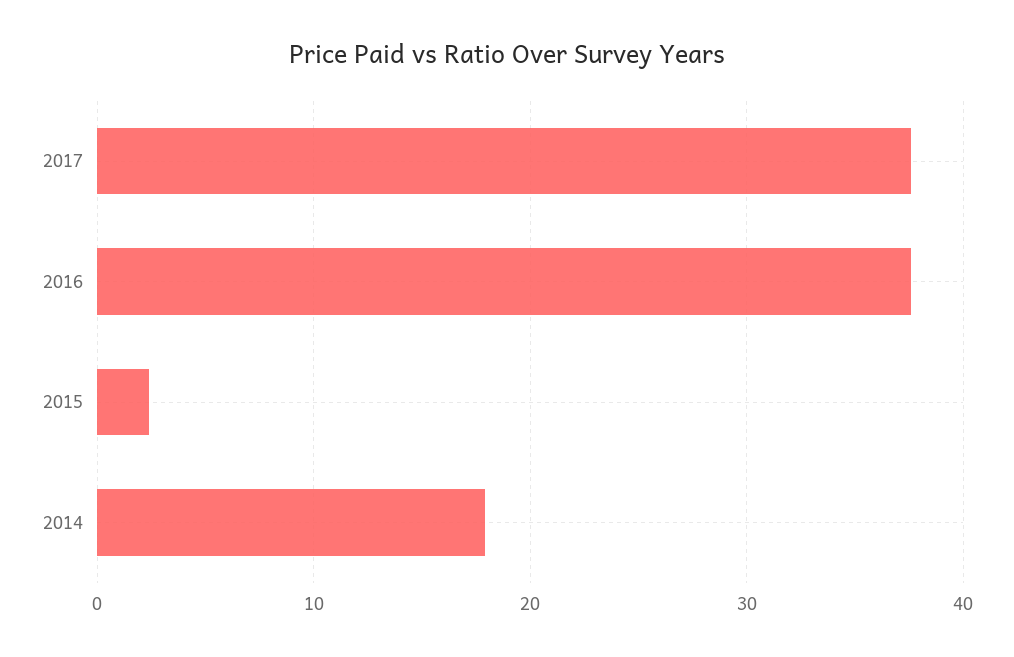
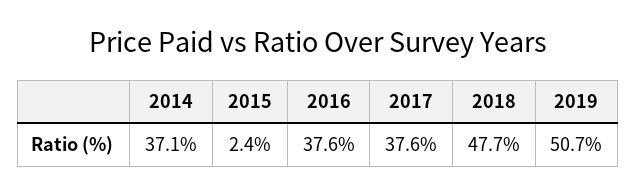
2014: 18 -> 37.1
2018: none -> 47.7
2019: none -> 50.7

